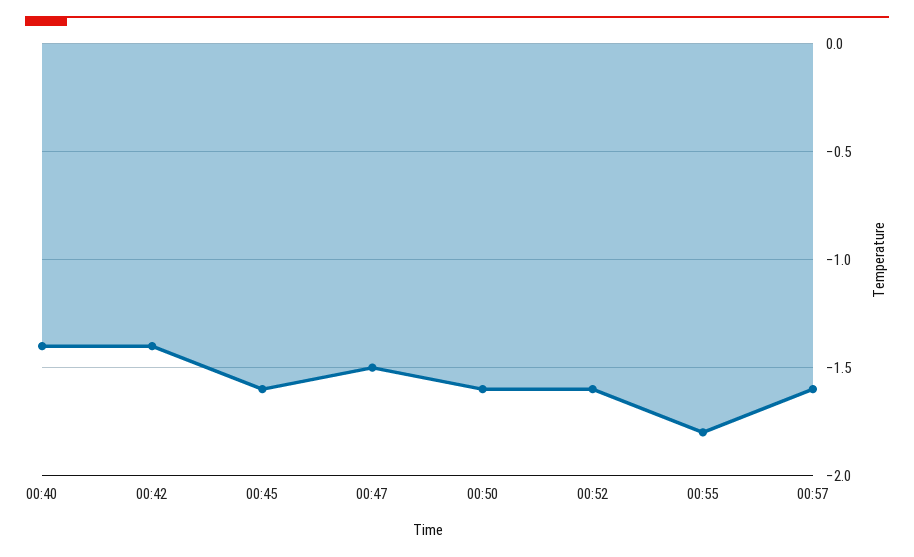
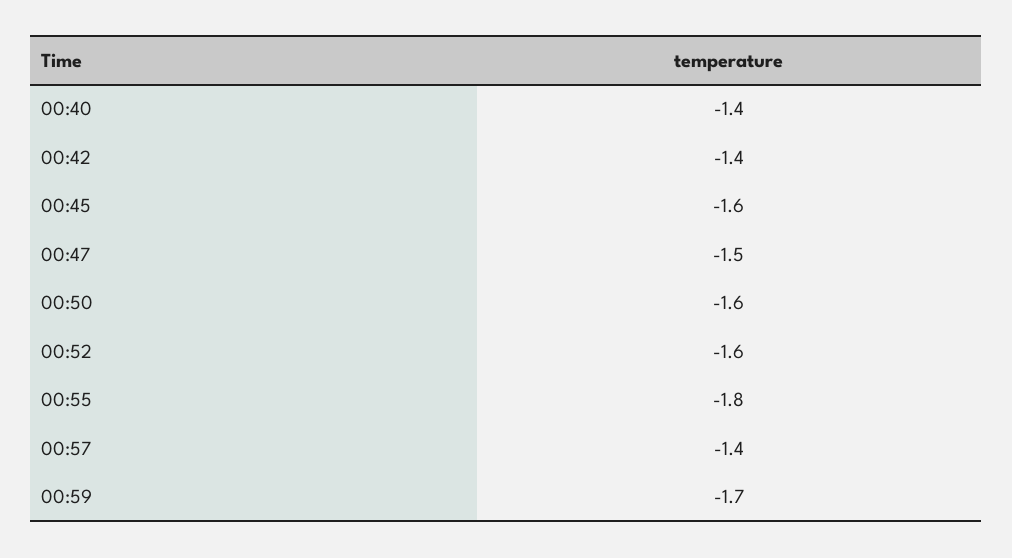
00:57: -1.6 -> -1.4
00:59: none -> -1.7

